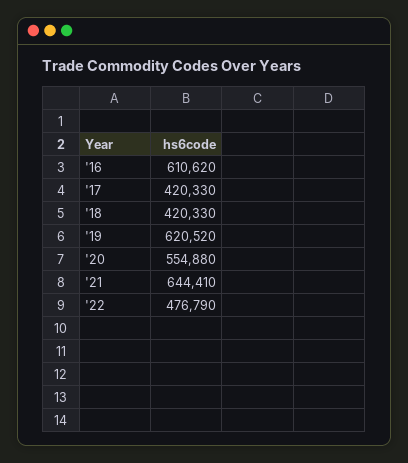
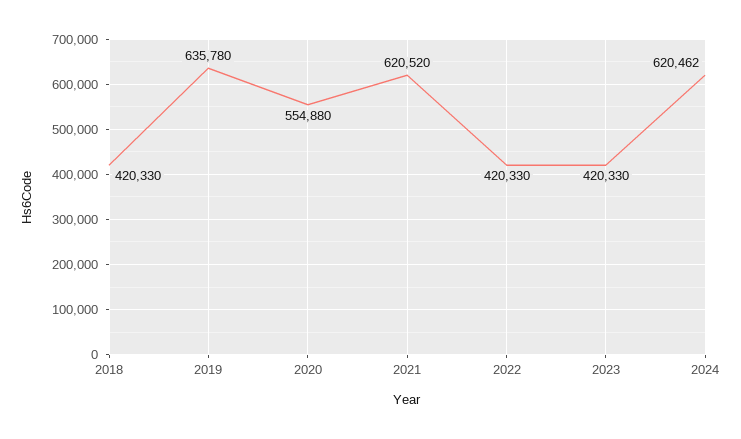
'16: 610620 -> none
'17: 420330 -> none
'19: 620520 -> 635780
'21: 644410 -> 620520
'22: 476790 -> 420330
2023: none -> 420330
2024: none -> 620462

